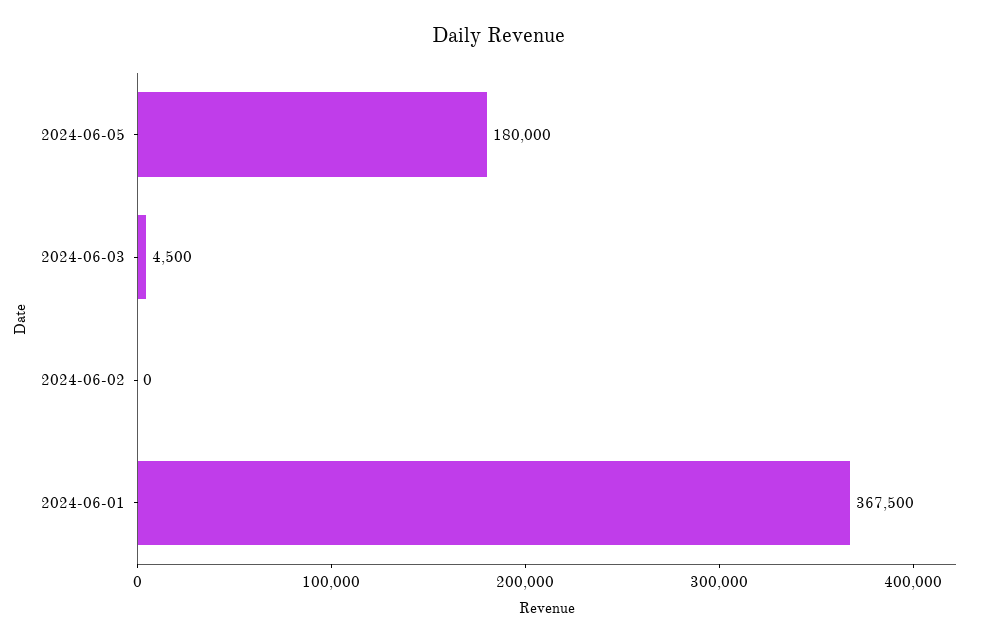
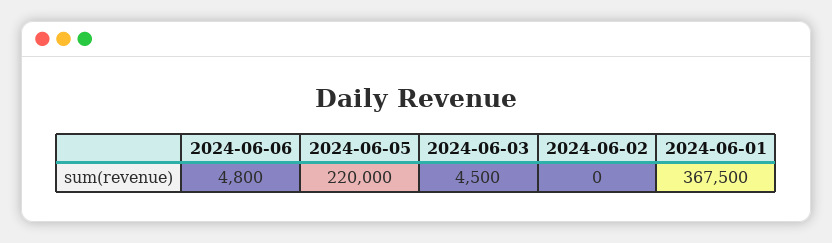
2024-06-05: 180000 -> 220000
2024-06-06: none -> 4800

